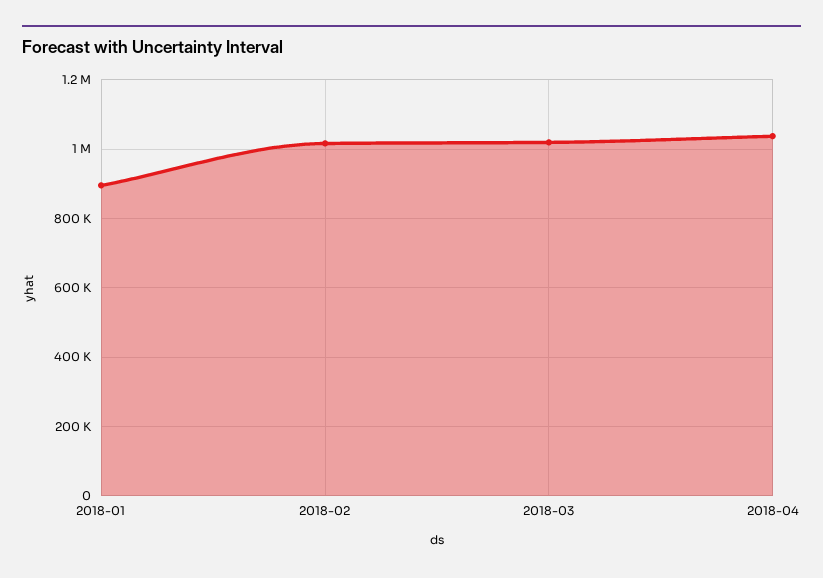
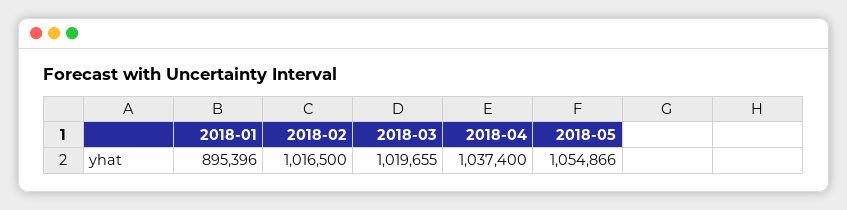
2018-05: none -> 1054866

